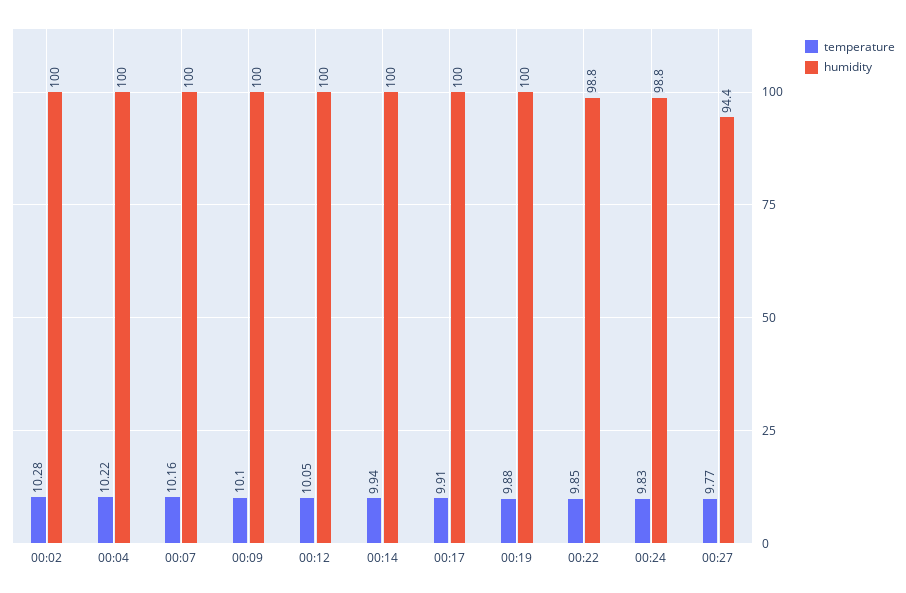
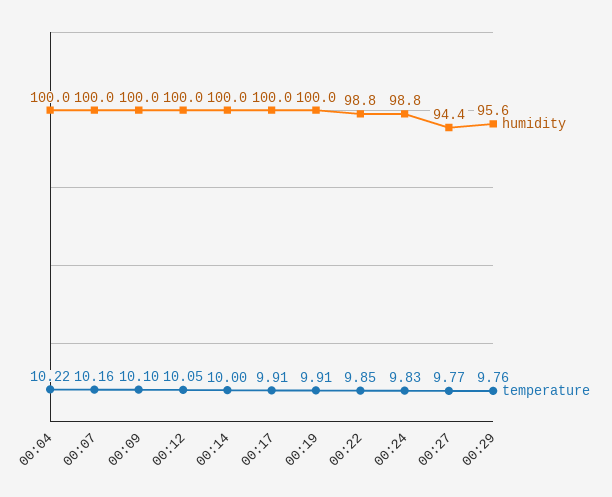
temperature, 00:02: 10.28 -> none
humidity, 00:02: 100 -> none
temperature, 00:14: 9.94 -> 10
temperature, 00:19: 9.88 -> 9.91
humidity, 00:29: none -> 95.6
temperature, 00:29: none -> 9.76

